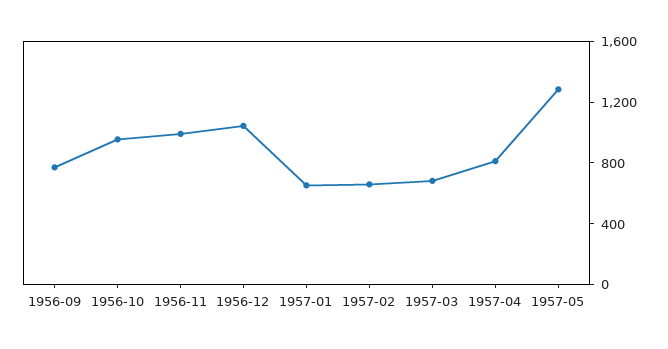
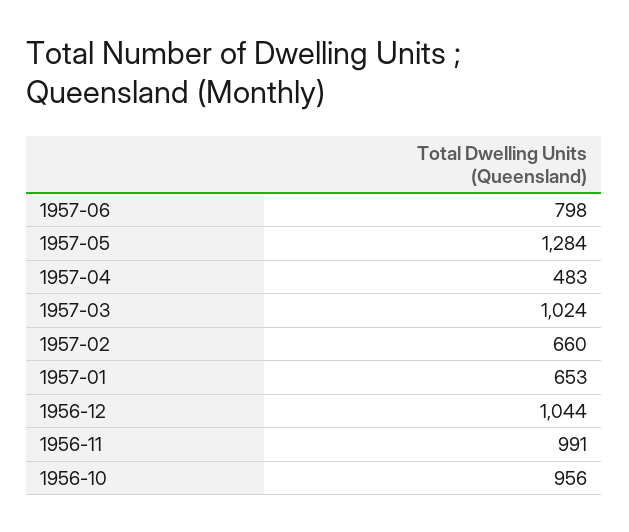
1956-09: 800 -> none
1957-03: 700 -> 1024
1957-04: 800 -> 483
1957-06: none -> 798

